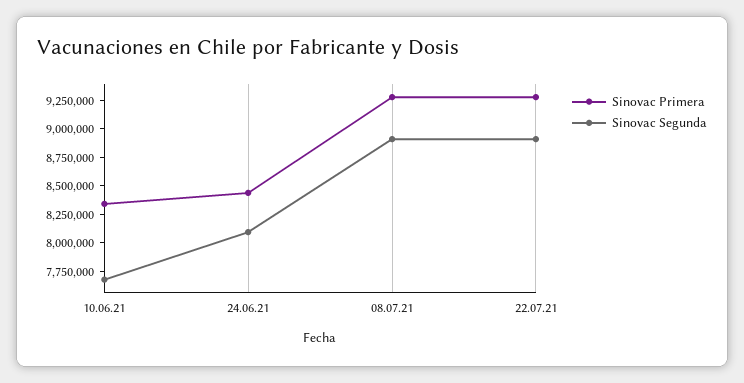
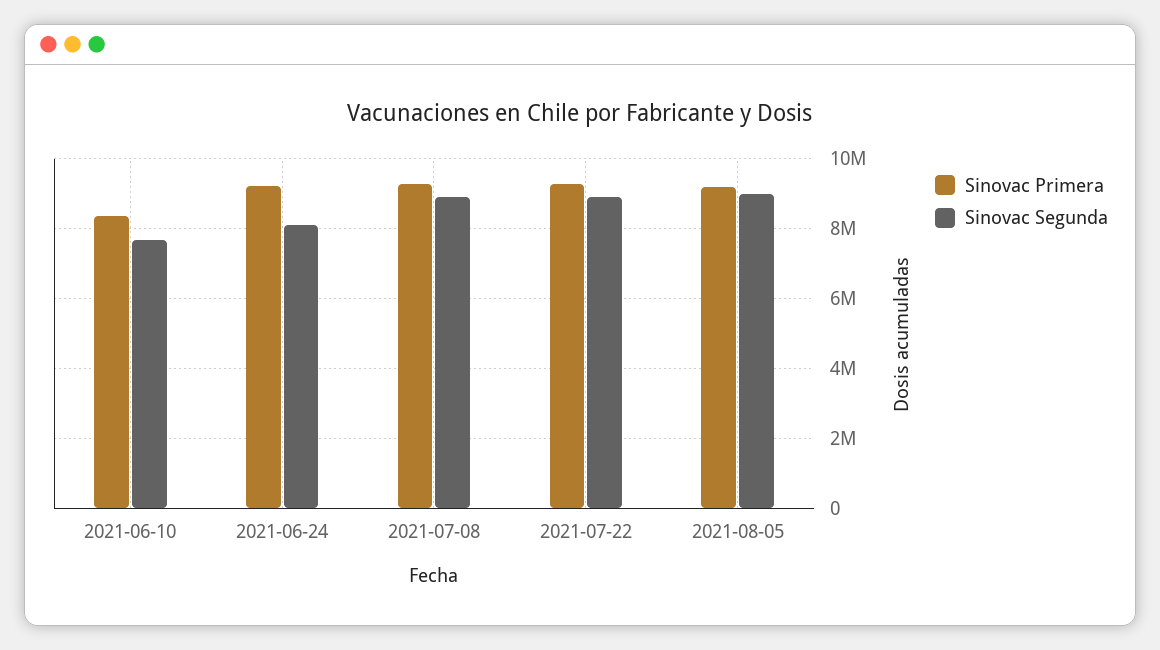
Sinovac Primera, 24.06.21: 8500000 -> 9200000
Sinovac Primera, 2021-08-05: none -> 9200000
Sinovac Segunda, 2021-08-05: none -> 9000000

